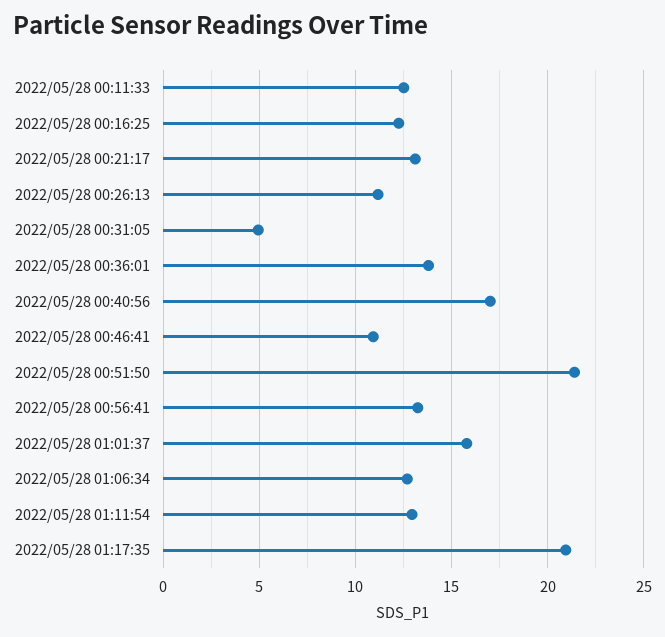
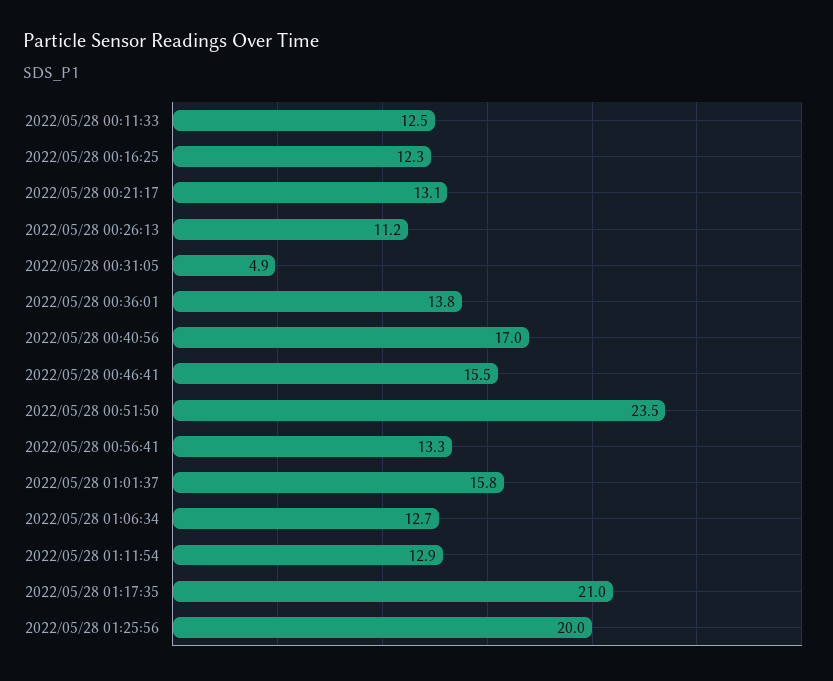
2022/05/28 00:46:41: 11 -> 15.5
2022/05/28 00:51:50: 21.5 -> 23.5
2022/05/28 01:25:56: none -> 20

